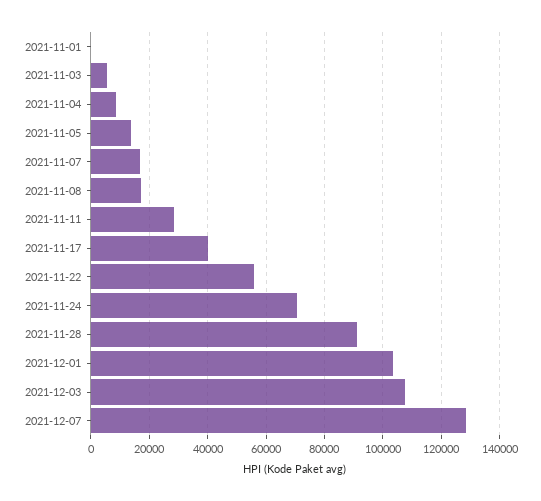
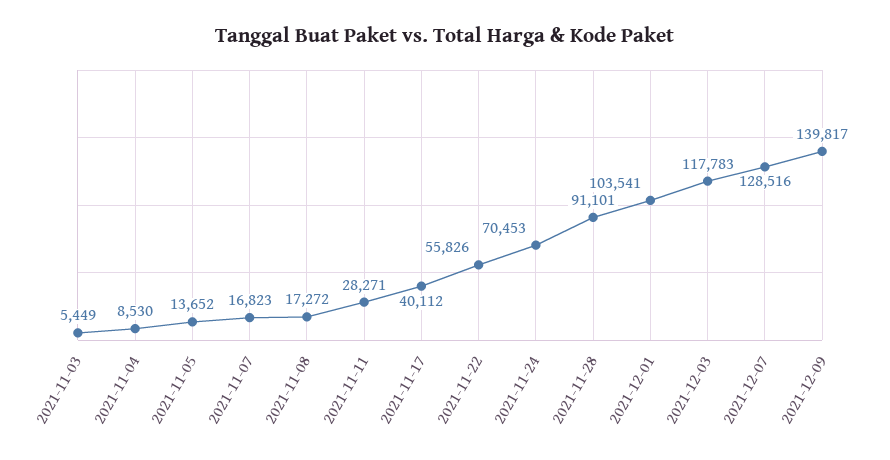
2021-11-01: 0 -> none
2021-12-03: 107500 -> 117783
2021-12-09: none -> 139817

